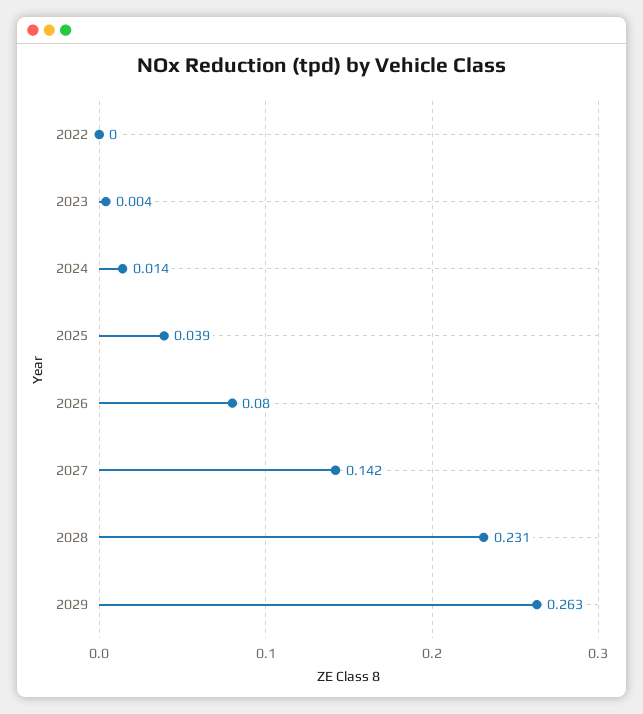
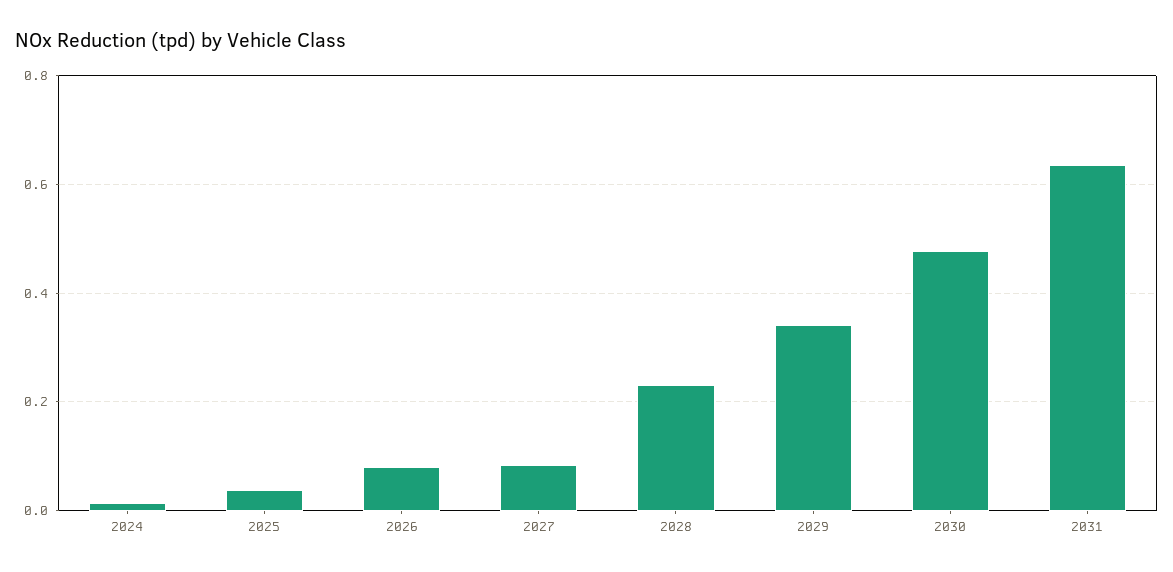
2022: 0 -> none
2023: 0.004 -> none
2027: 0.142 -> 0.08
2029: 0.263 -> 0.34
2030: none -> 0.48
2031: none -> 0.64

